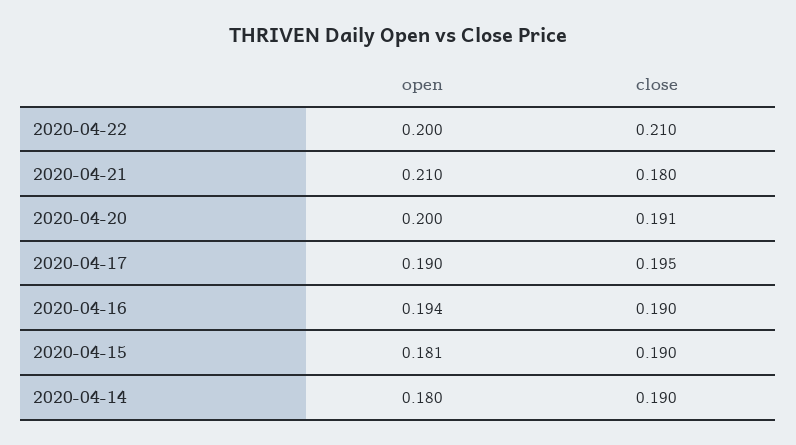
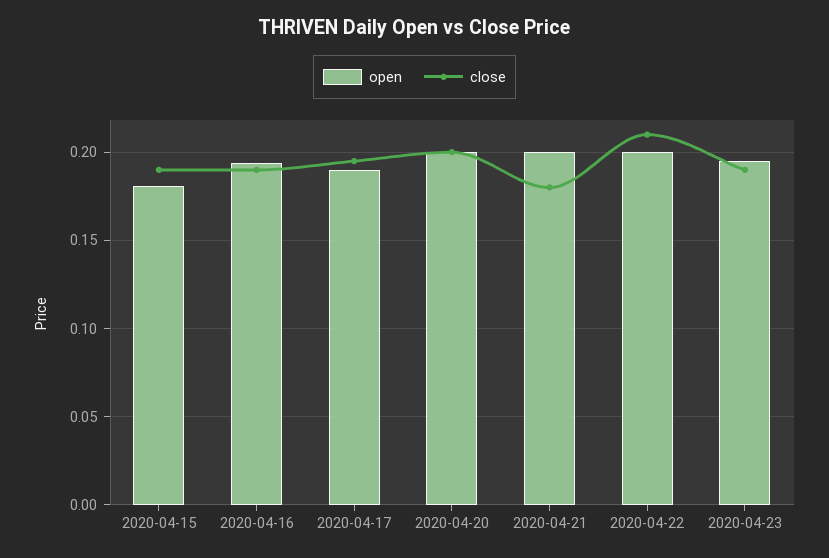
open, 2020-04-21: 0.21 -> 0.2
close, 2020-04-20: 0.191 -> 0.2
open, 2020-04-14: 0.18 -> none
close, 2020-04-14: 0.19 -> none
open, 2020-04-23: none -> 0.195
close, 2020-04-23: none -> 0.19

